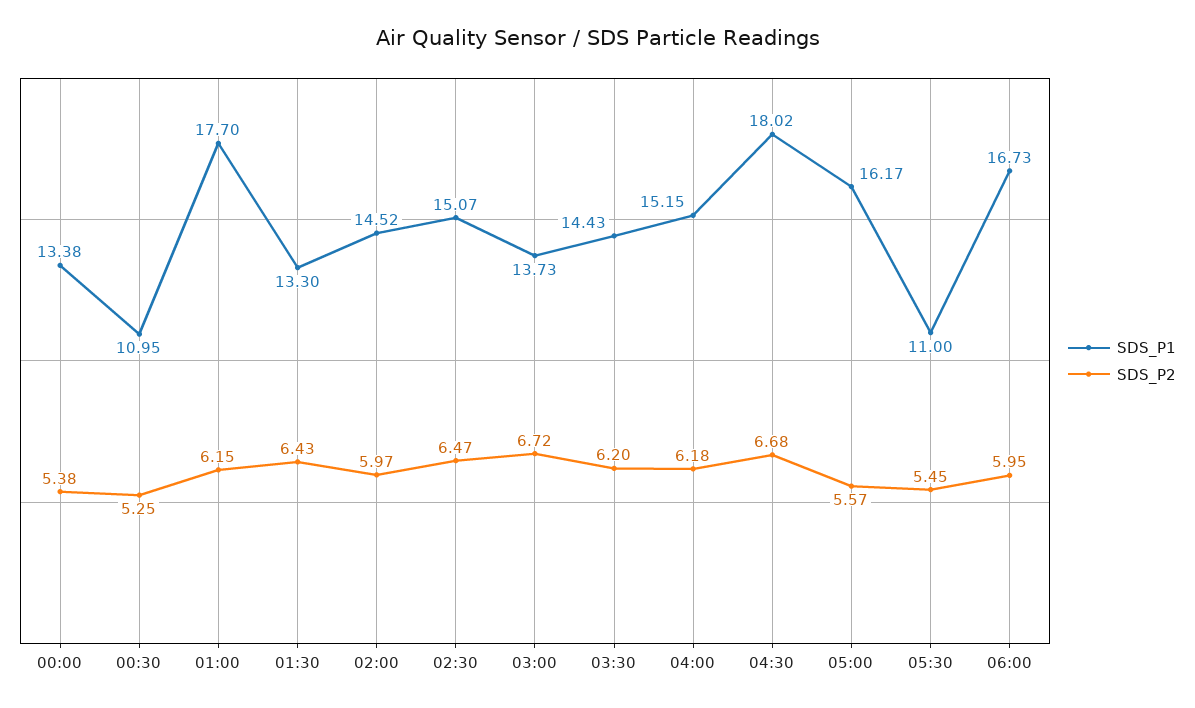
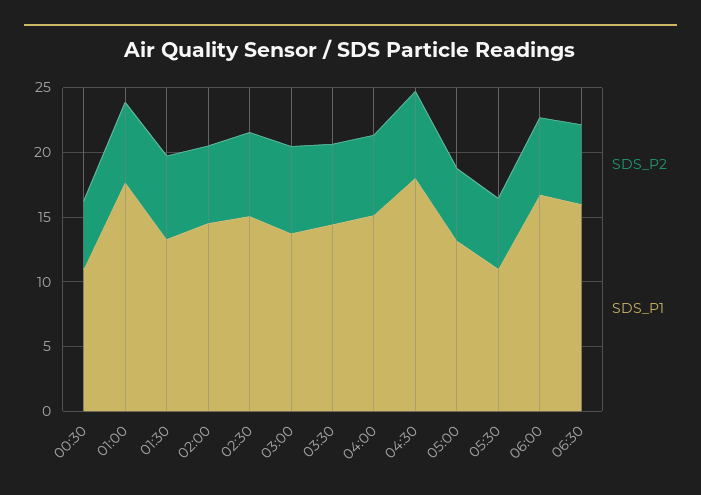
SDS_P1, 00:00: 13.38 -> none
SDS_P2, 00:00: 5.38 -> none
SDS_P1, 05:00: 16.17 -> 13
SDS_P2, 06:30: none -> 6
SDS_P1, 06:30: none -> 16

